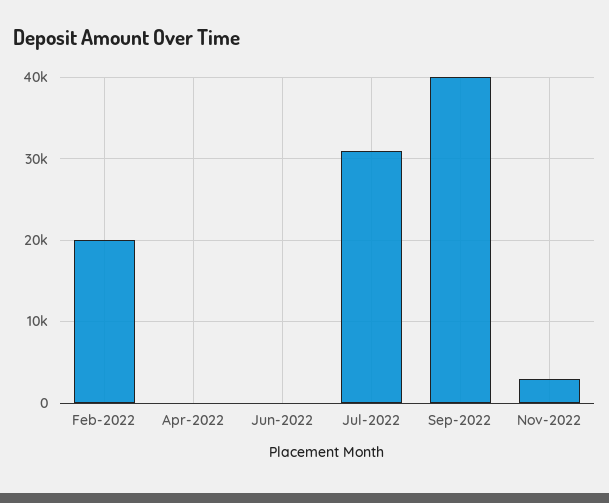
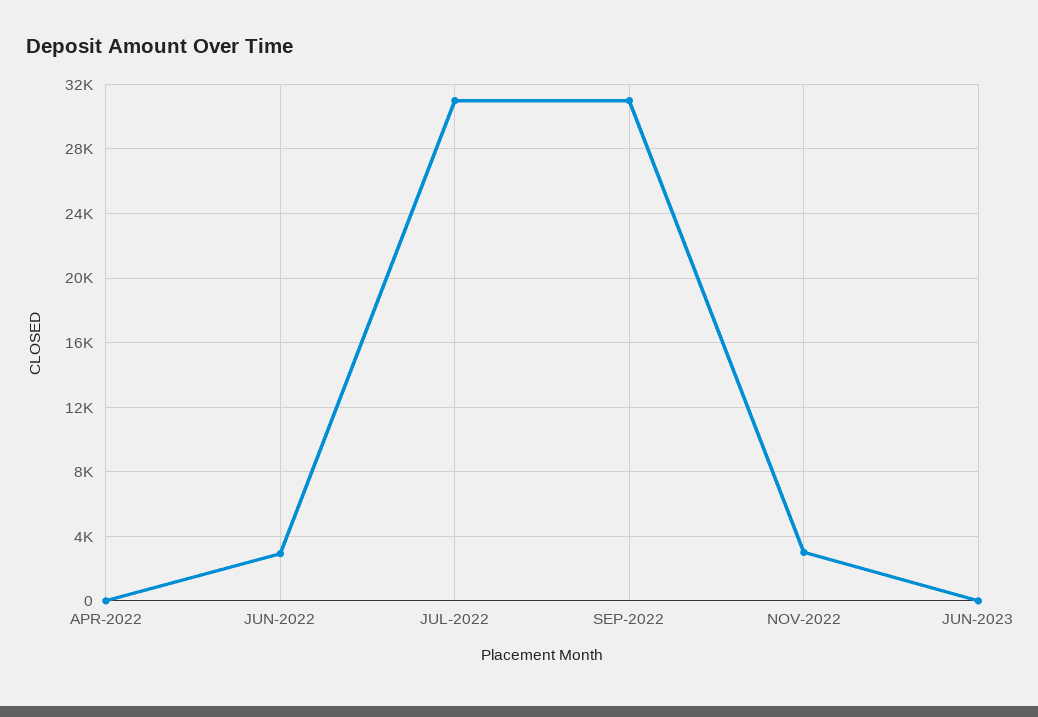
Feb-2022: 20000 -> none
Jun-2022: 0 -> 3000
Sep-2022: 40000 -> 31000
JUN-2023: none -> 0

